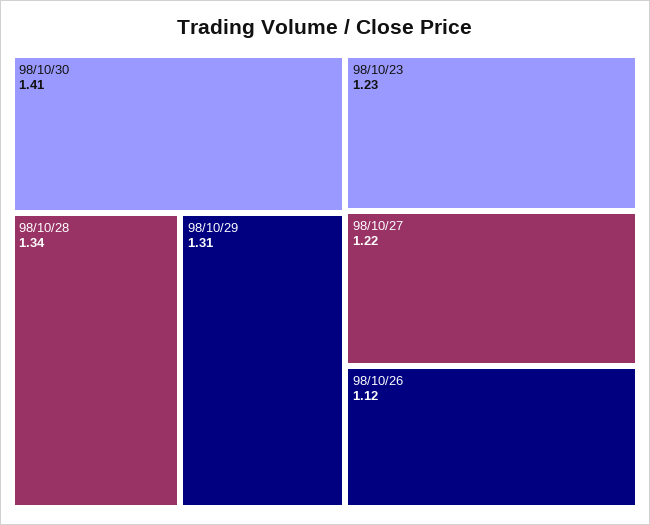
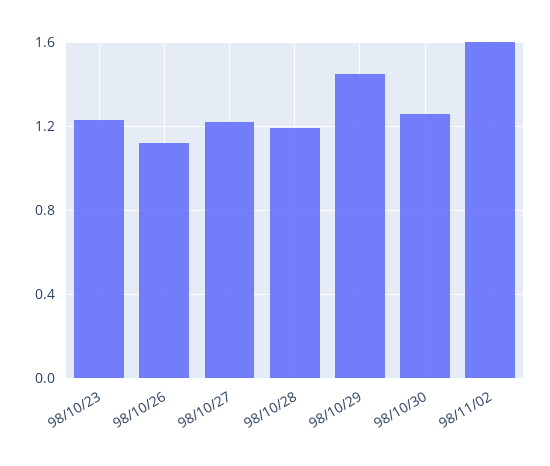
98/10/30: 1.41 -> 1.25
98/10/28: 1.34 -> 1.2
98/10/29: 1.31 -> 1.45
98/11/02: none -> 1.6

